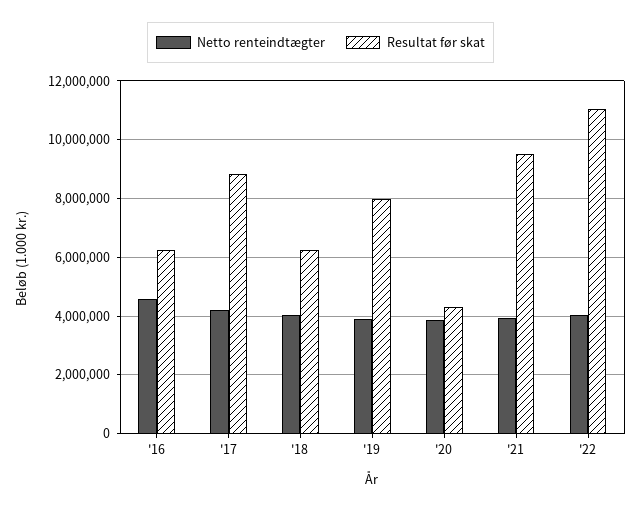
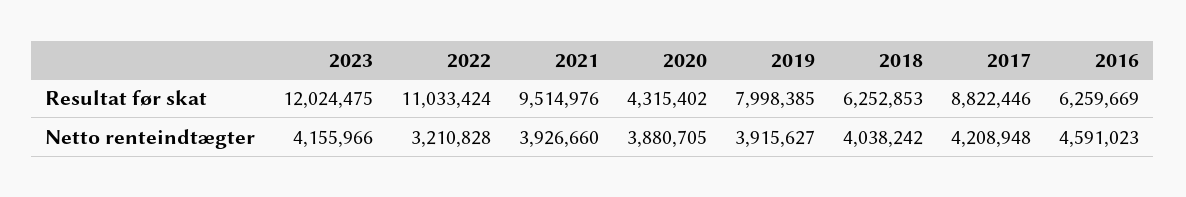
Netto renteindtægter, '22: 4000000 -> 3210828
Resultat før skat, 2023: none -> 12024475
Netto renteindtægter, 2023: none -> 4155966

